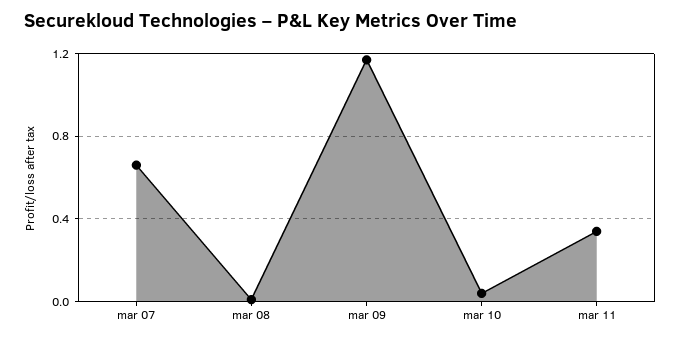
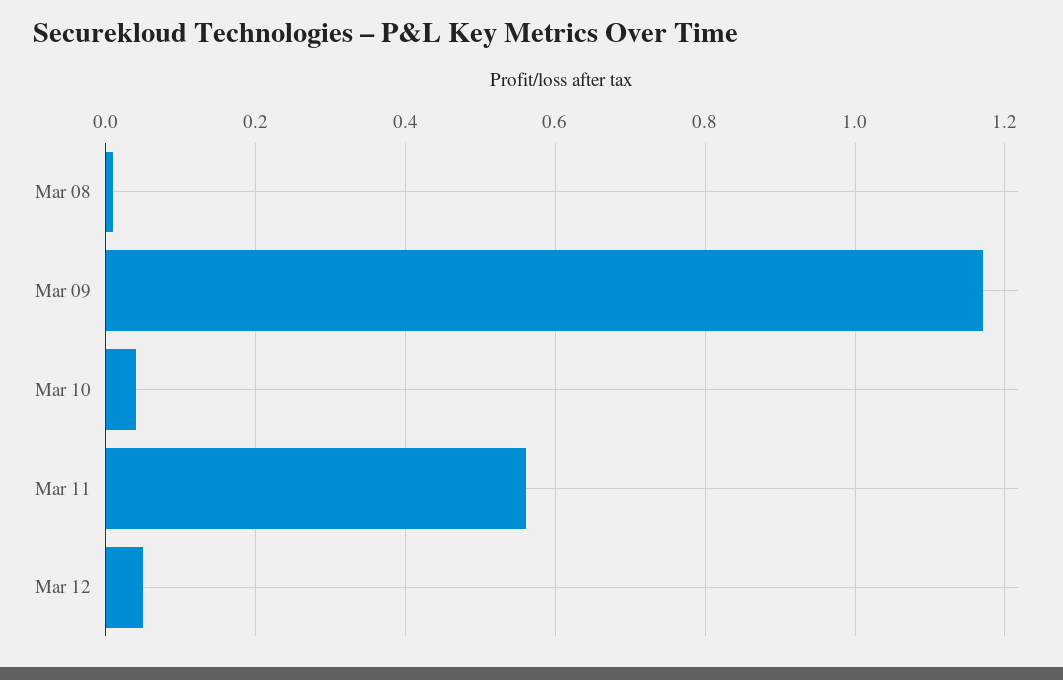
mar 07: 0.65 -> none
mar 11: 0.35 -> 0.55
Mar 12: none -> 0.05

